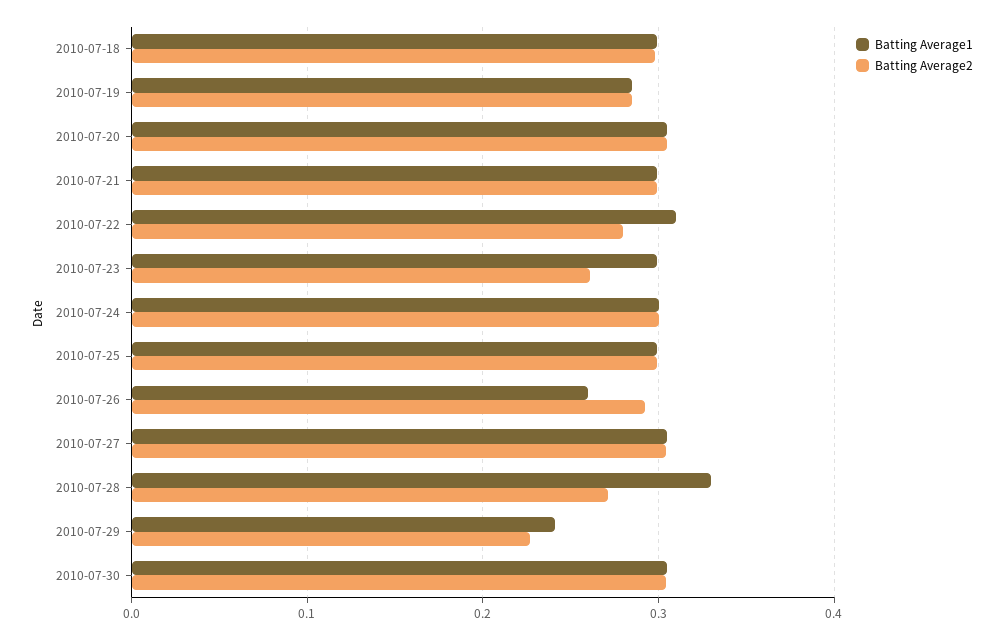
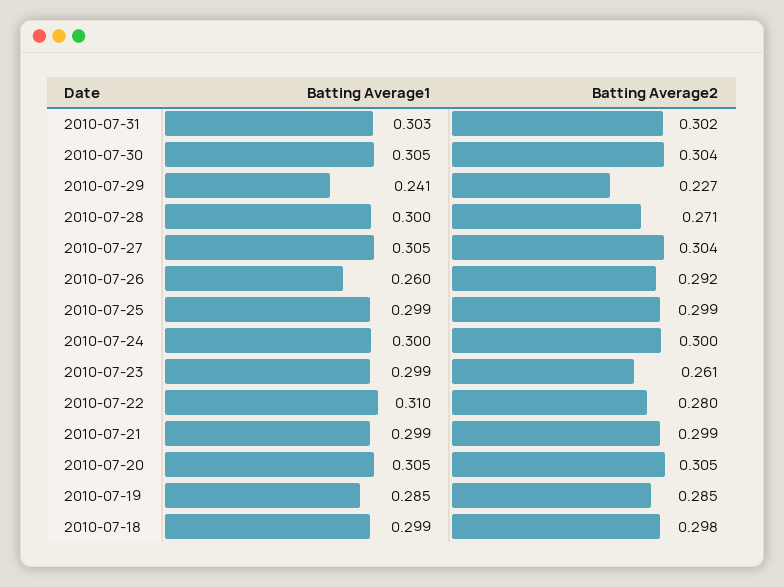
Batting Average1, 2010-07-28: 0.33 -> 0.3
Batting Average1, 2010-07-31: none -> 0.303
Batting Average2, 2010-07-31: none -> 0.302

